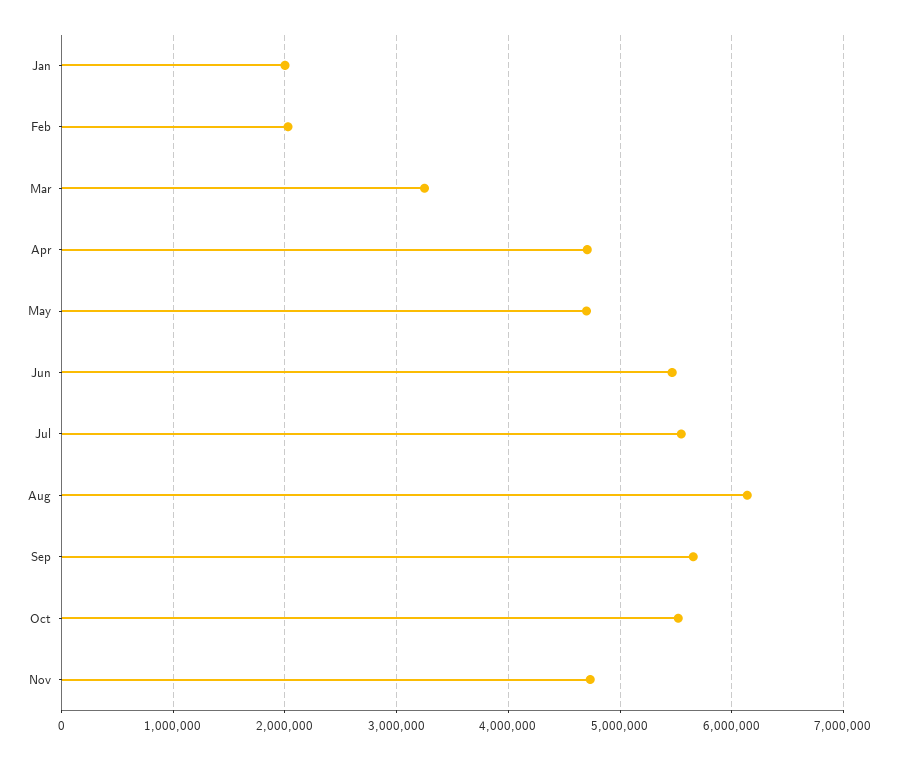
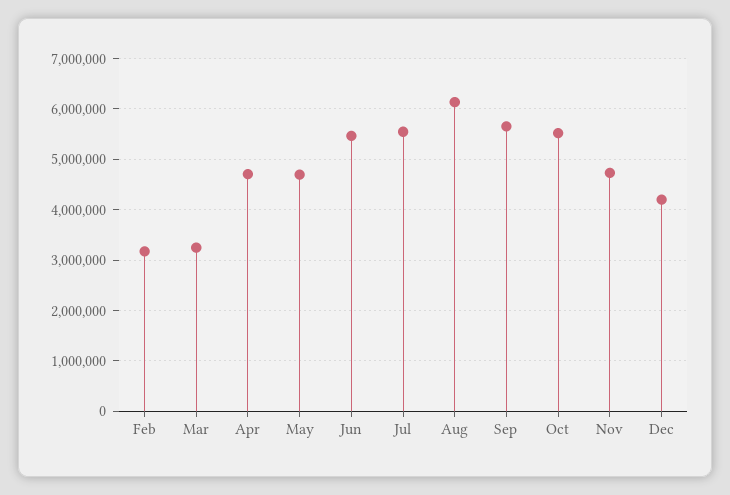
Jan: 2000000 -> none
Feb: 2000000 -> 3200000
Dec: none -> 4200000

